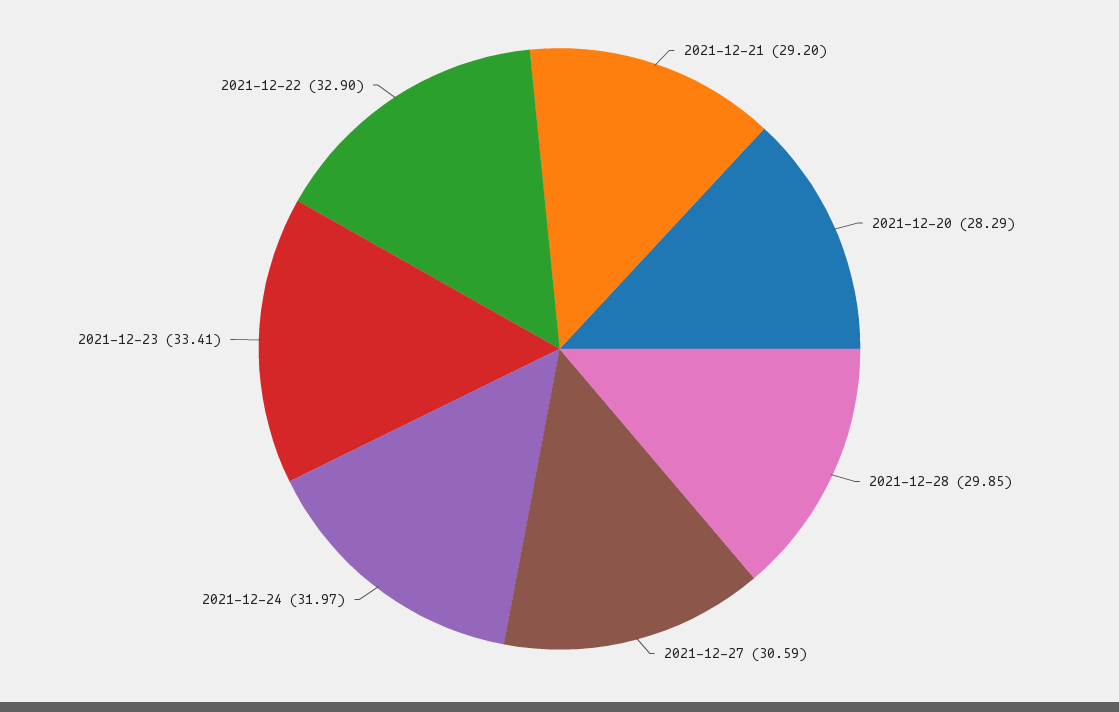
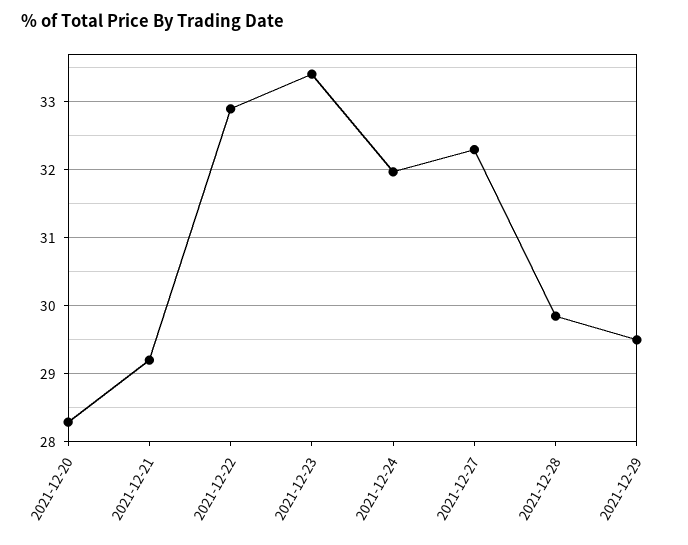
2021-12-27: 30.59 -> 32.3
2021-12-29: none -> 29.5

